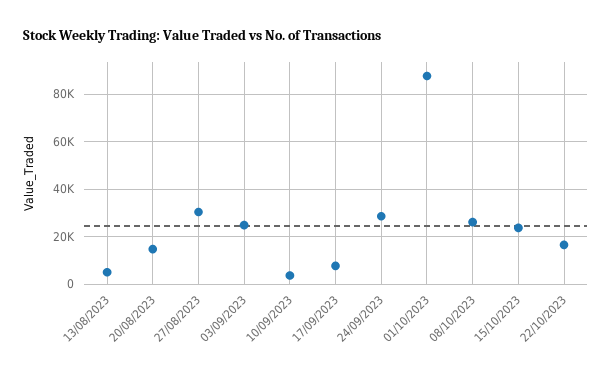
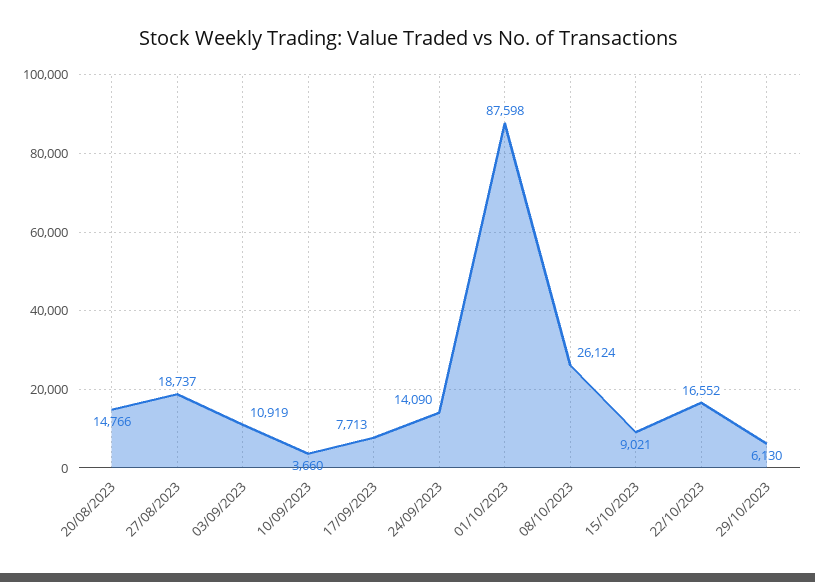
13/08/2023: 5000 -> none
27/08/2023: 30000 -> 18737
03/09/2023: 25000 -> 10919
24/09/2023: 30000 -> 14090
15/10/2023: 25000 -> 9021
29/10/2023: none -> 6130

